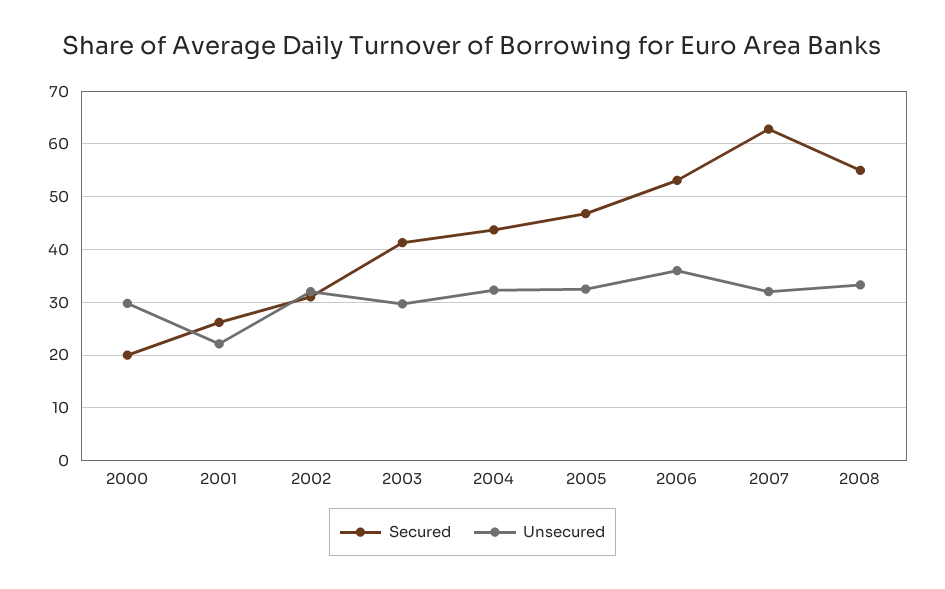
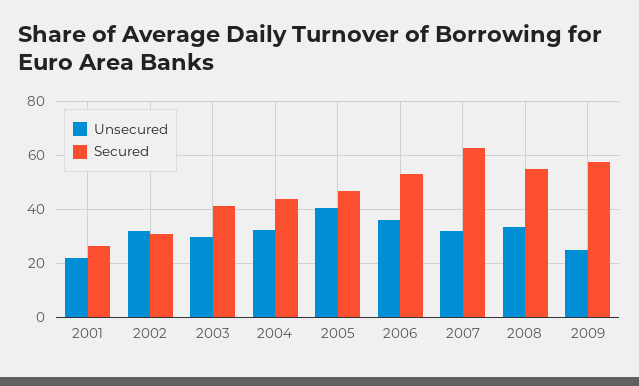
Secured, 2000: 20 -> none
Unsecured, 2000: 30 -> none
Unsecured, 2005: 32 -> 40
Unsecured, 2009: none -> 25
Secured, 2009: none -> 57.5

